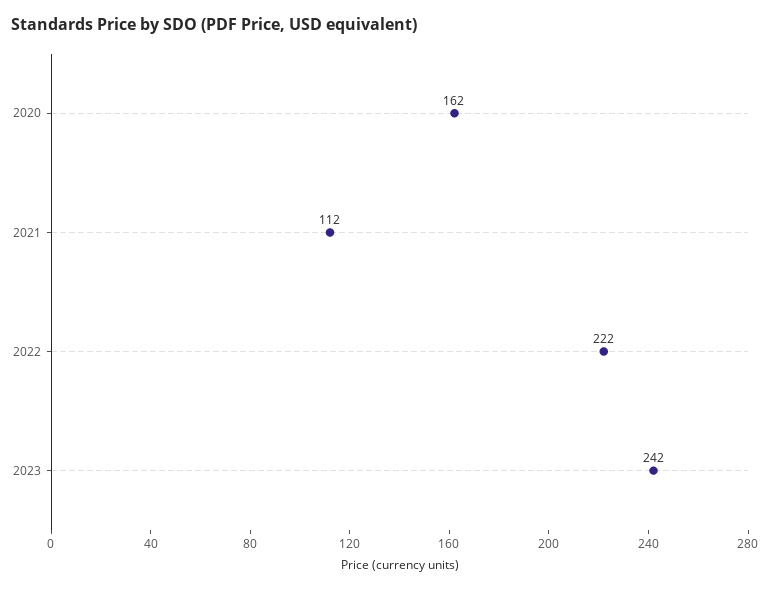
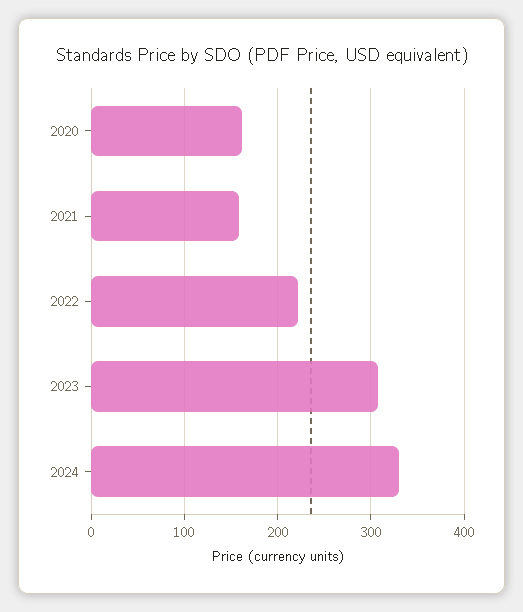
2021: 112 -> 160
2023: 242 -> 310
2024: none -> 330

